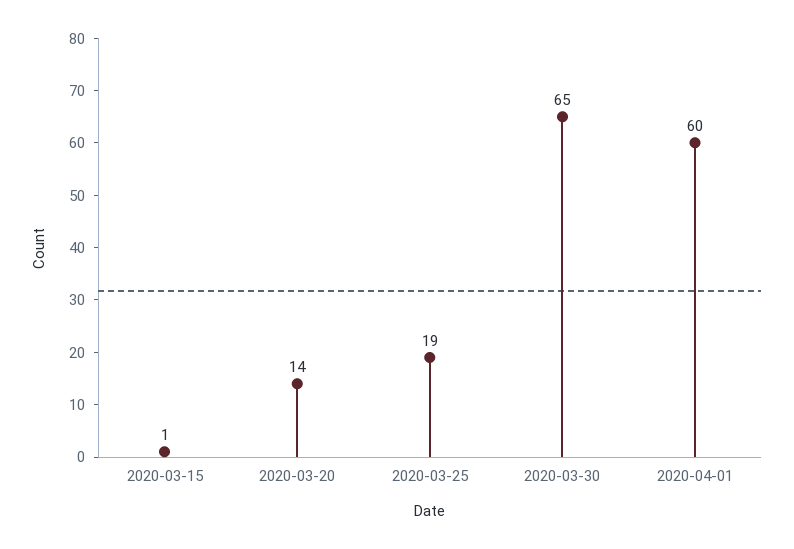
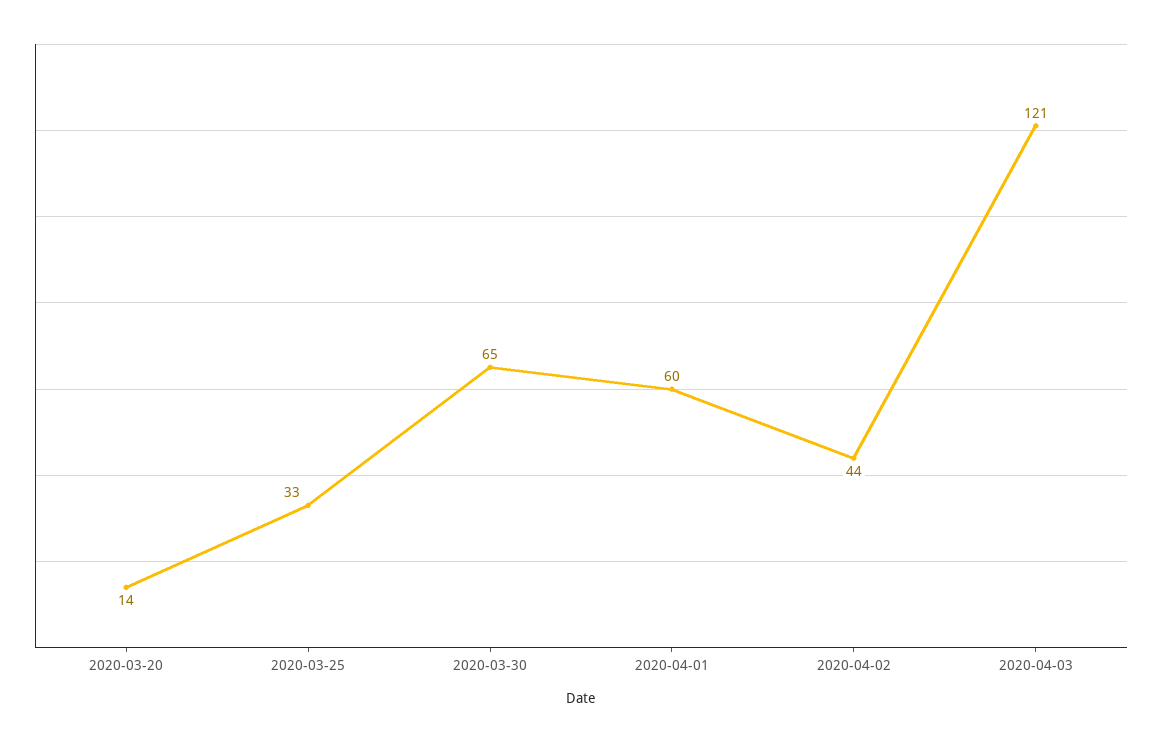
2020-03-15: 1 -> none
2020-03-25: 19 -> 33
2020-04-02: none -> 44
2020-04-03: none -> 121

